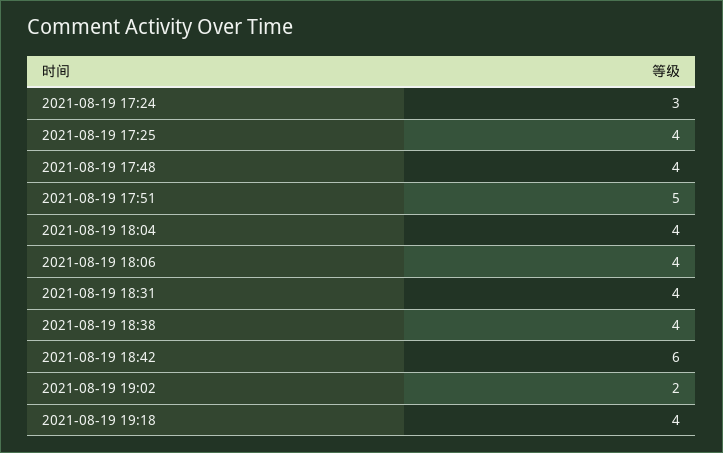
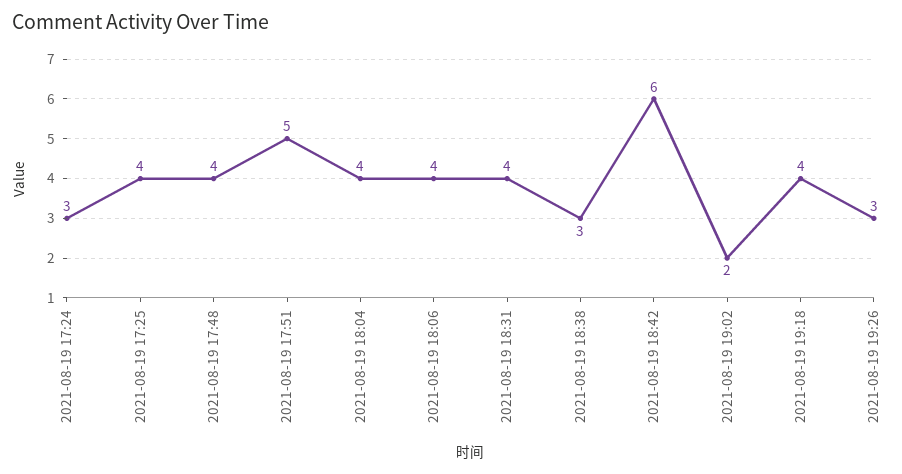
2021-08-19 18:38: 4 -> 3
2021-08-19 19:26: none -> 3

